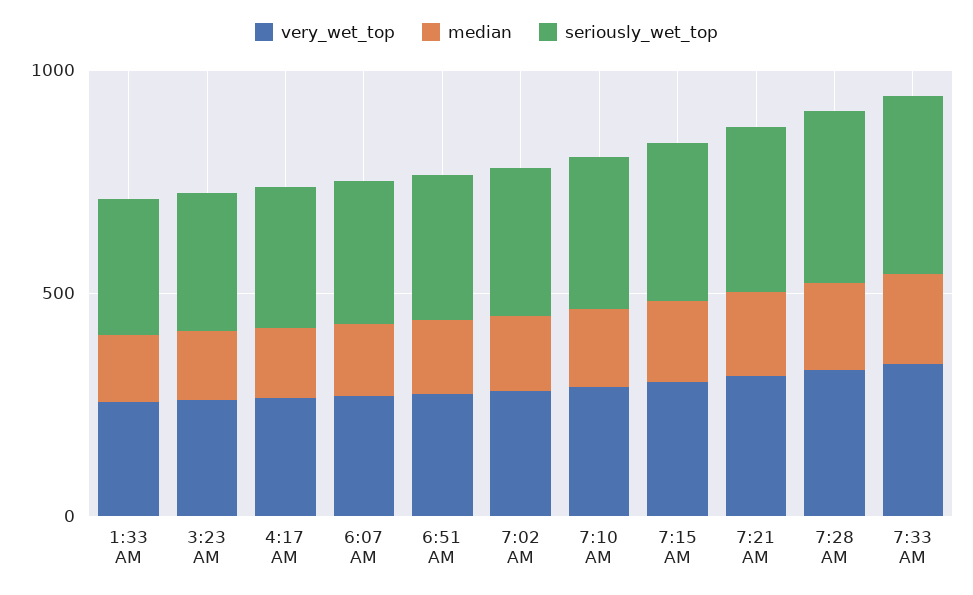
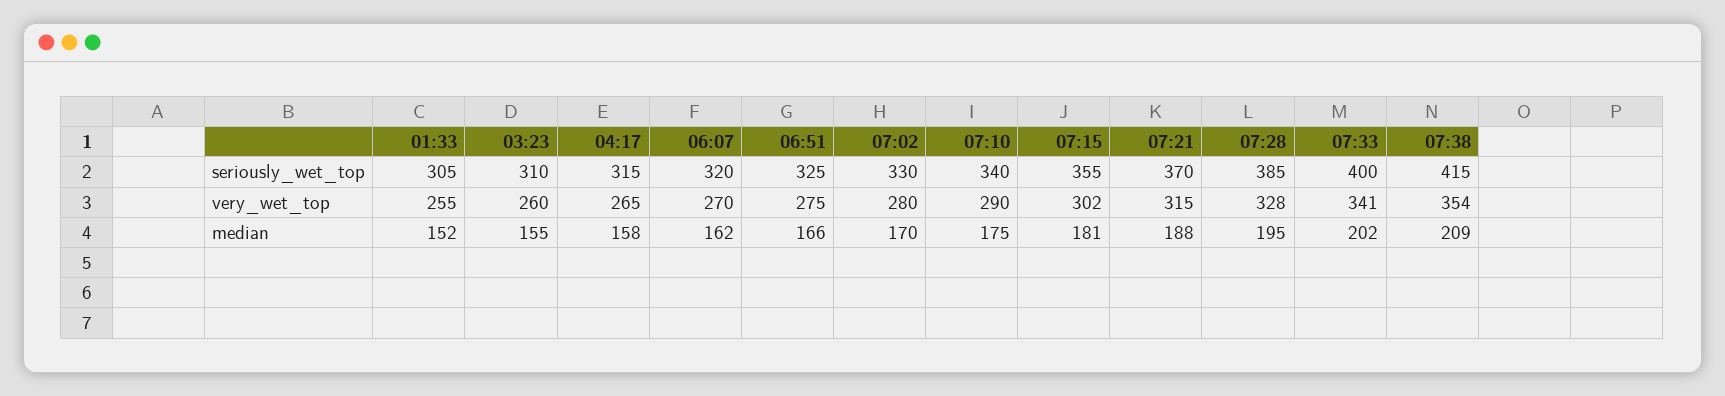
seriously_wet_top, 07:38: none -> 415
very_wet_top, 07:38: none -> 354
median, 07:38: none -> 209

